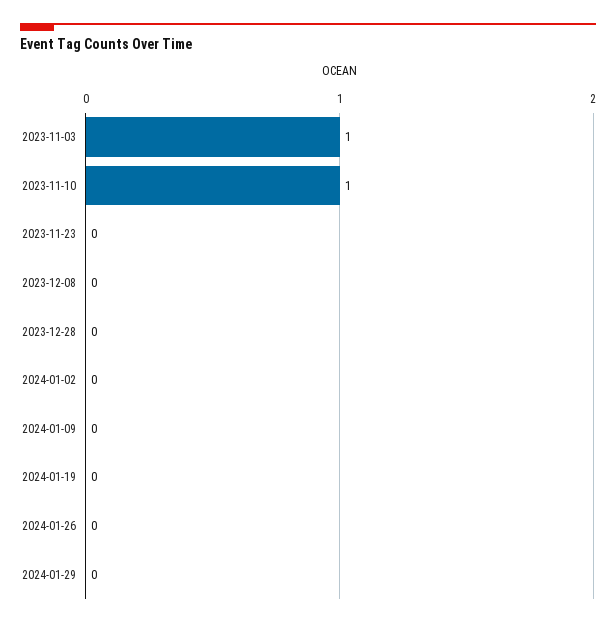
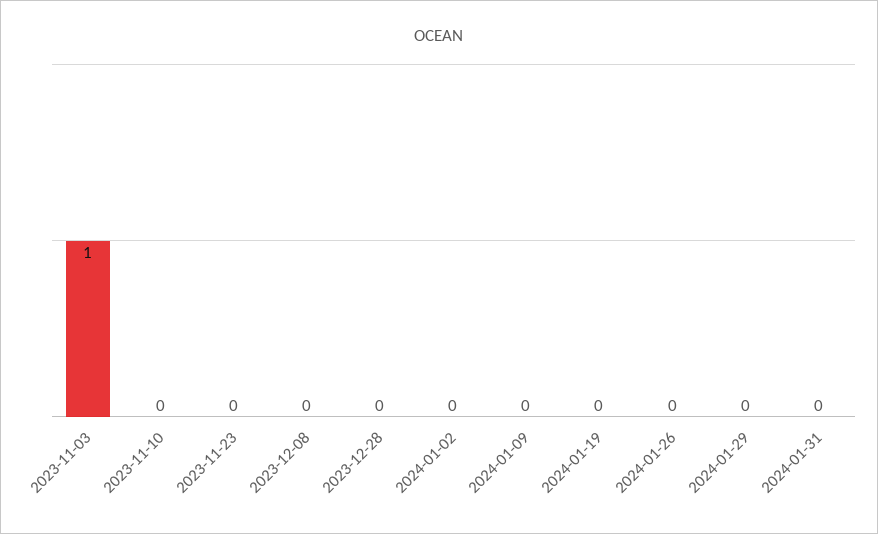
2023-11-10: 1 -> 0
2024-01-31: none -> 0

